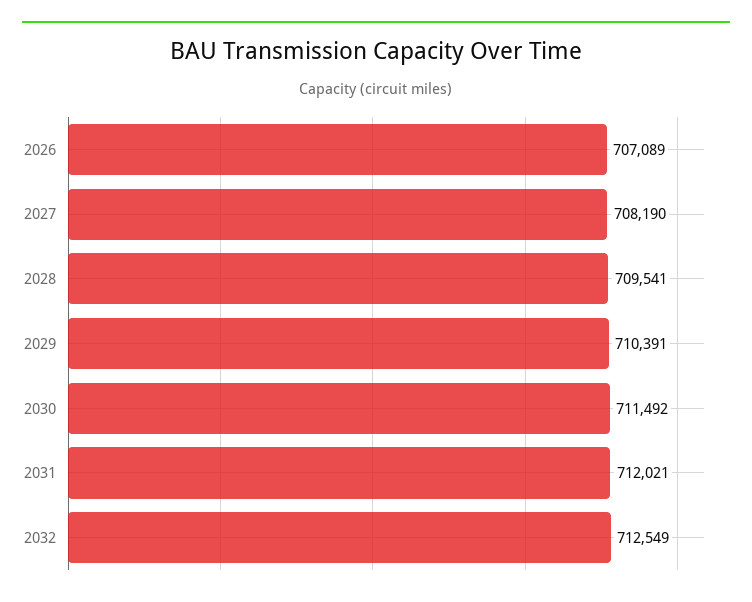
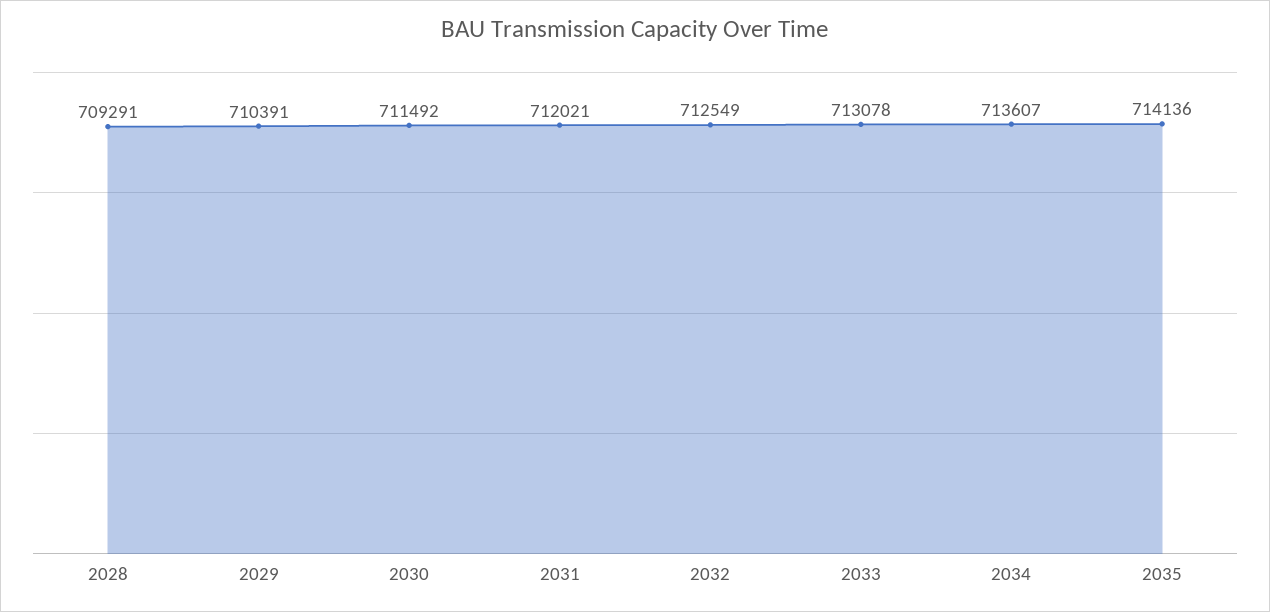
2026: 707089 -> none
2027: 708190 -> none
2028: 709541 -> 709291
2033: none -> 713078
2034: none -> 713607
2035: none -> 714136

